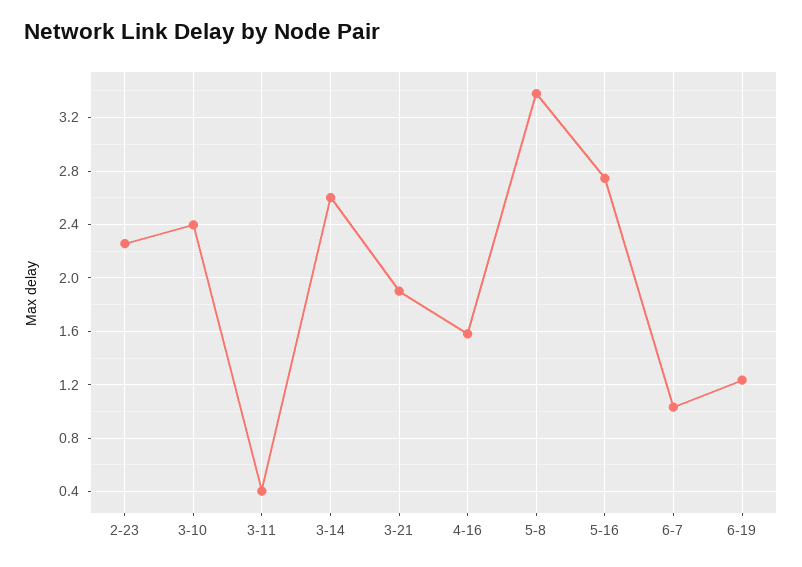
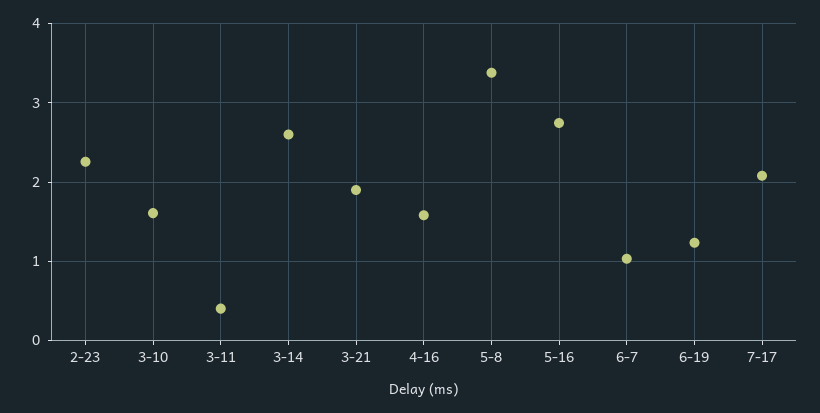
3-10: 2.4 -> 1.6
7-17: none -> 2.1

